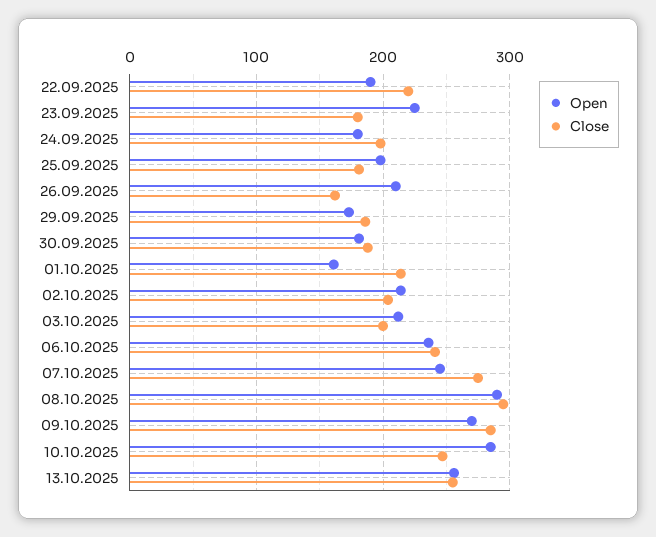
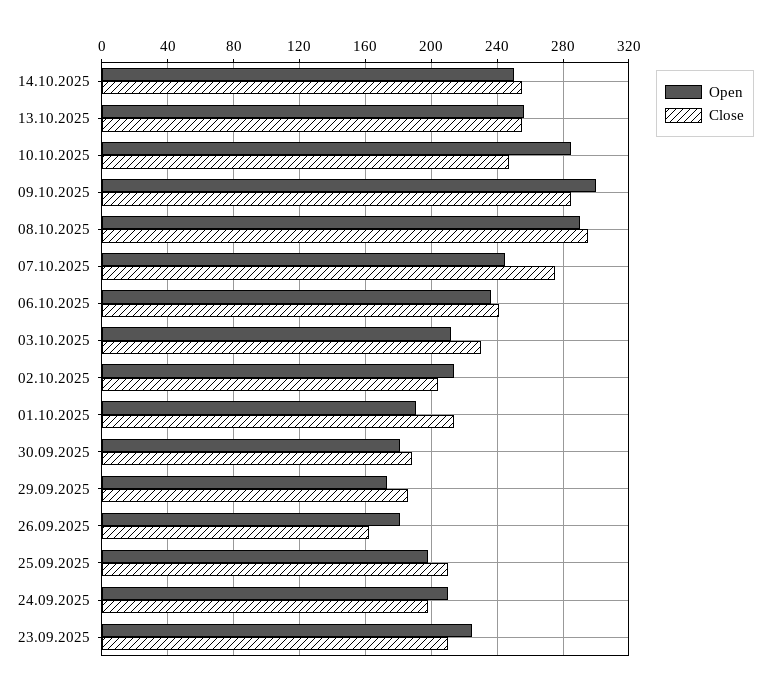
Open, 22.09.2025: 190 -> none
Close, 22.09.2025: 220 -> none
Close, 23.09.2025: 180 -> 210
Open, 24.09.2025: 180 -> 210
Close, 25.09.2025: 180 -> 210
Open, 26.09.2025: 210 -> 180
Open, 01.10.2025: 160 -> 190
Close, 03.10.2025: 200 -> 230
Open, 09.10.2025: 270 -> 300
Open, 14.10.2025: none -> 250
Close, 14.10.2025: none -> 255

